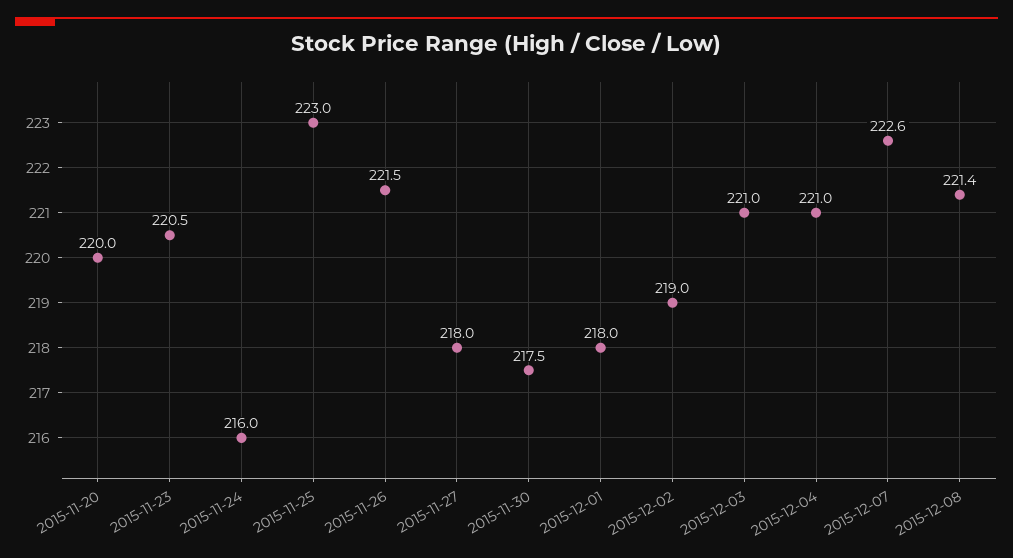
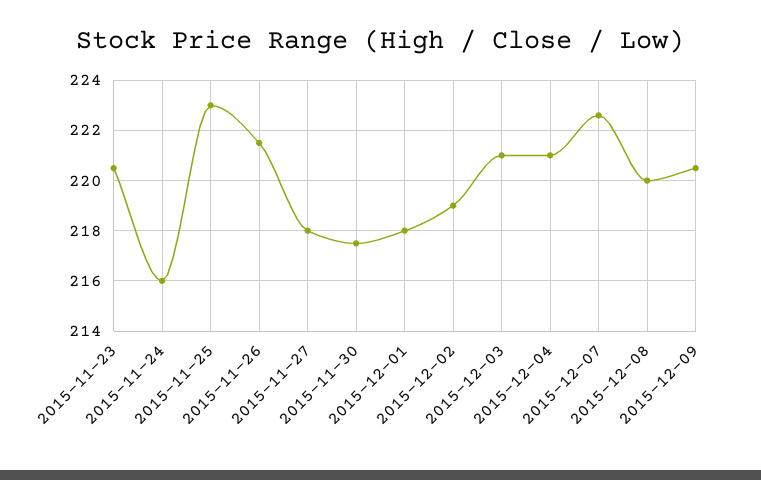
2015-11-20: 220 -> none
2015-12-08: 221.4 -> 220
2015-12-09: none -> 220.5

